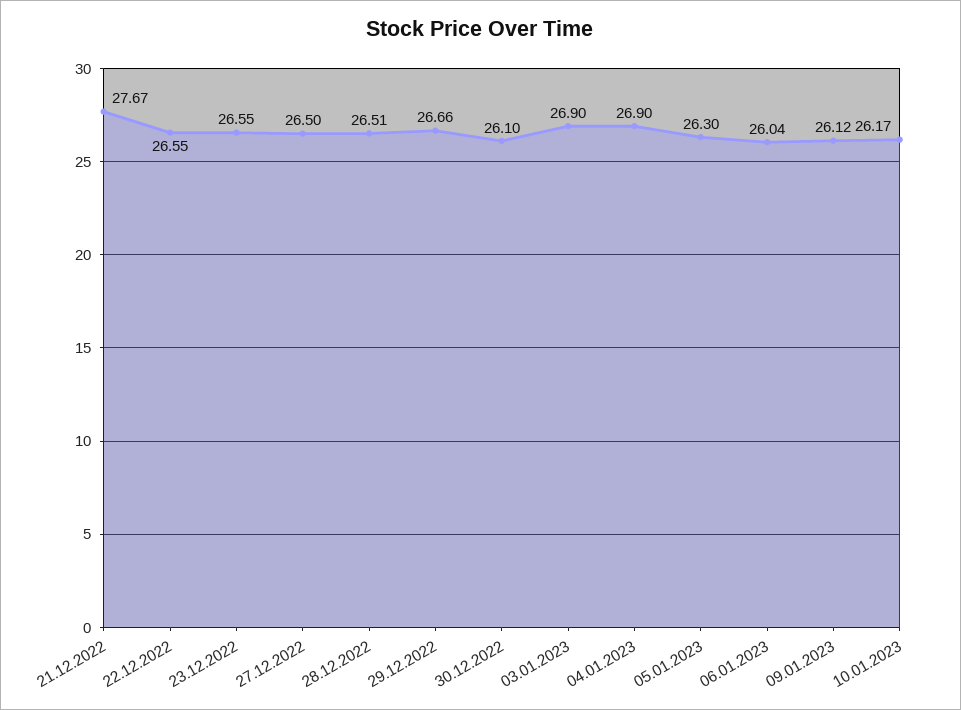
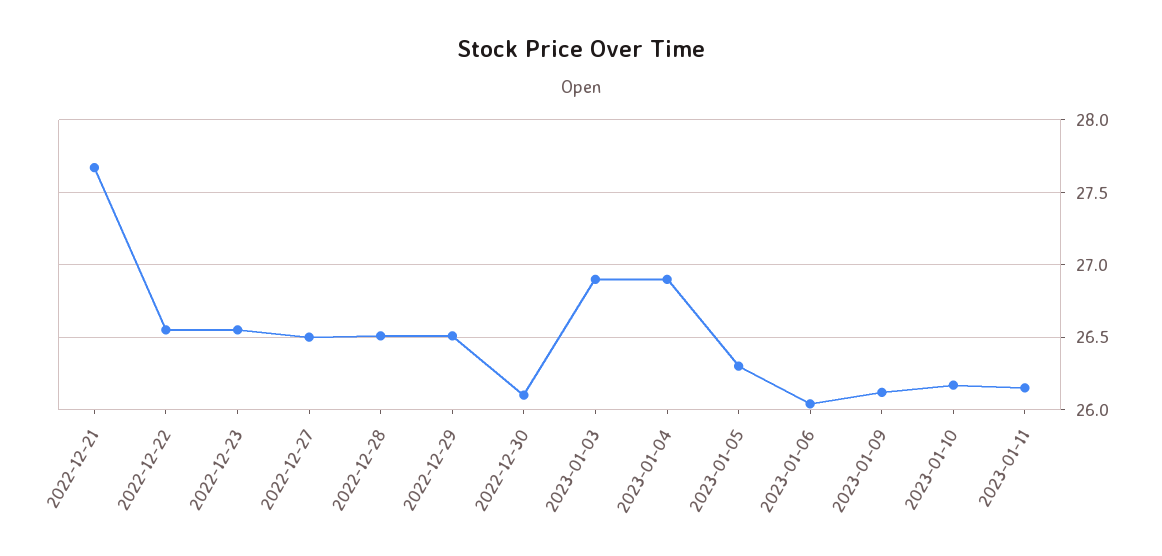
29.12.2022: 26.66 -> 26.5
2023-01-11: none -> 26.15

